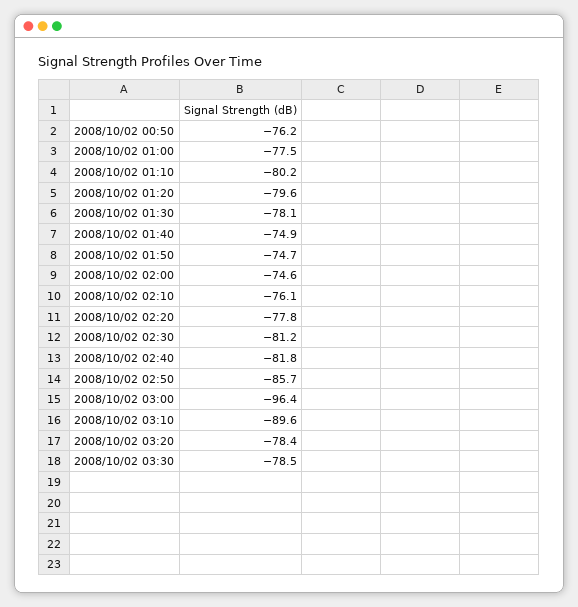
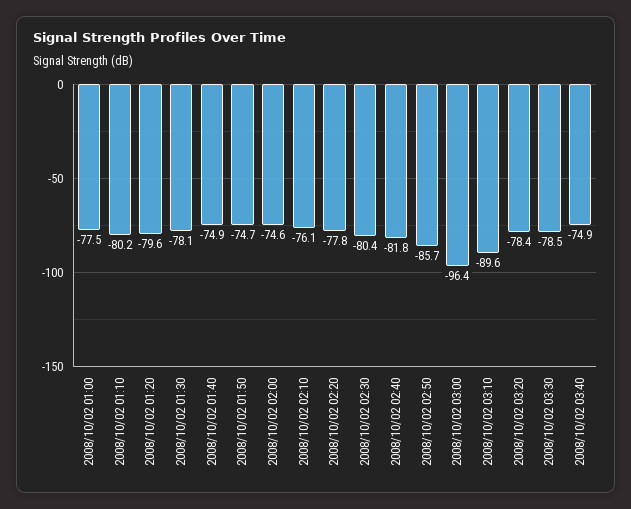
2008/10/02 00:50: -76.2 -> none
2008/10/02 02:30: -81.2 -> -80.4
2008/10/02 03:40: none -> -74.9

